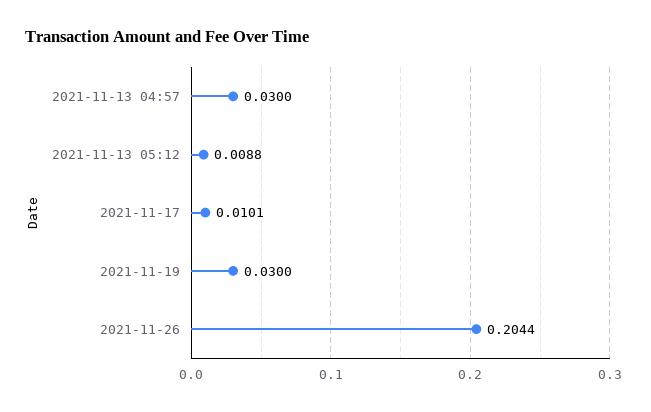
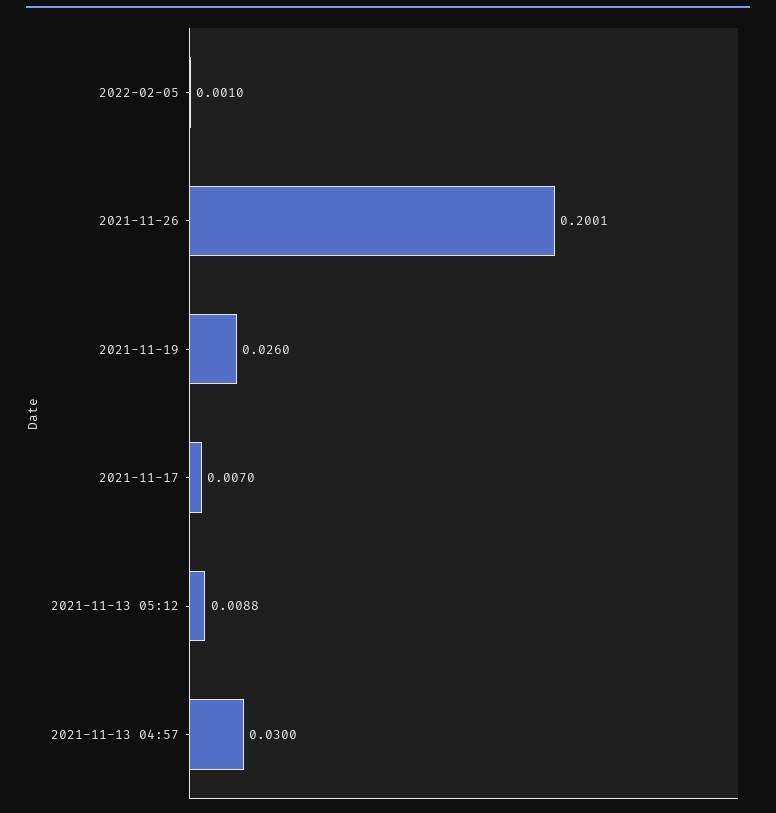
2021-11-17: 0.0101 -> 0.007
2021-11-19: 0.03 -> 0.026
2021-11-26: 0.2044 -> 0.2001
2022-02-05: none -> 0.001

